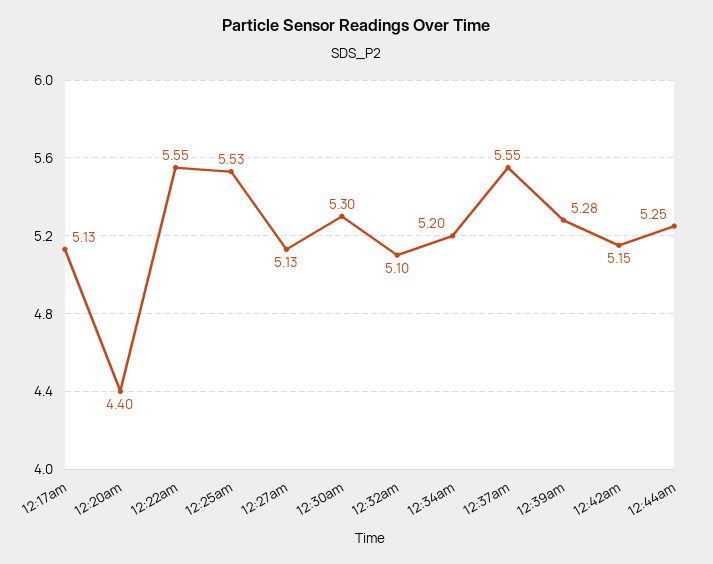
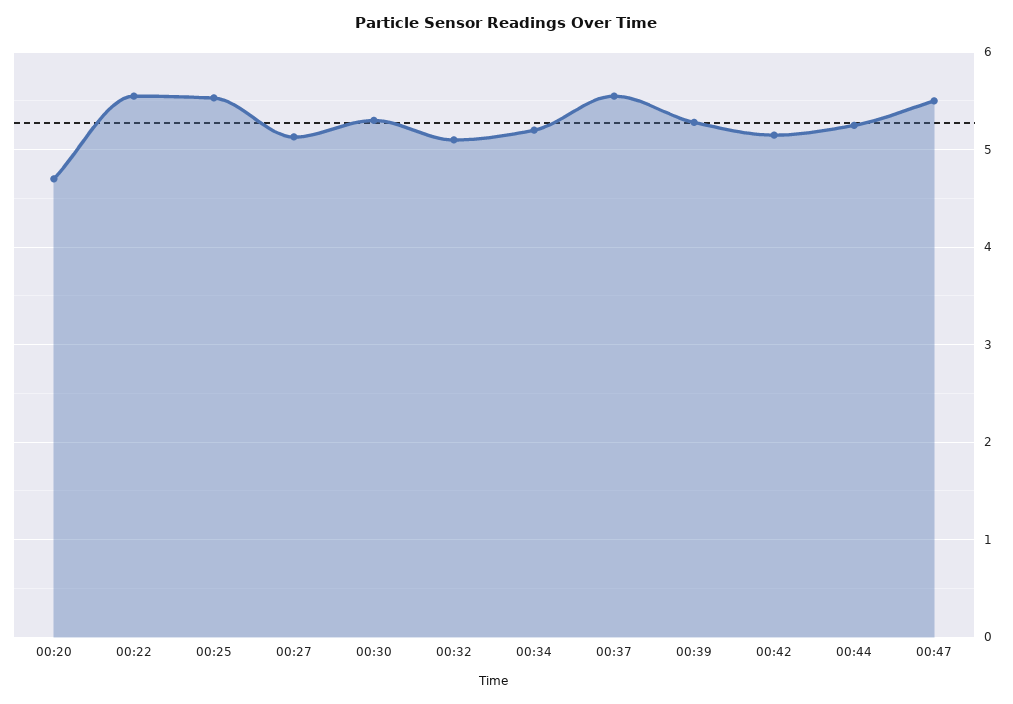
12:17am: 5.13 -> none
12:20am: 4.4 -> 4.7
00:47: none -> 5.5

